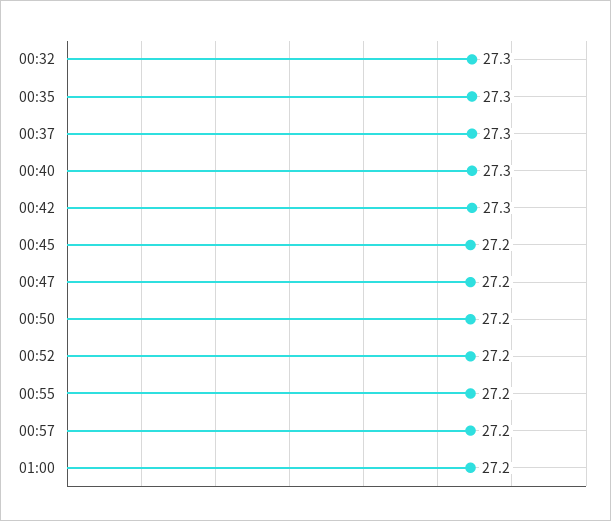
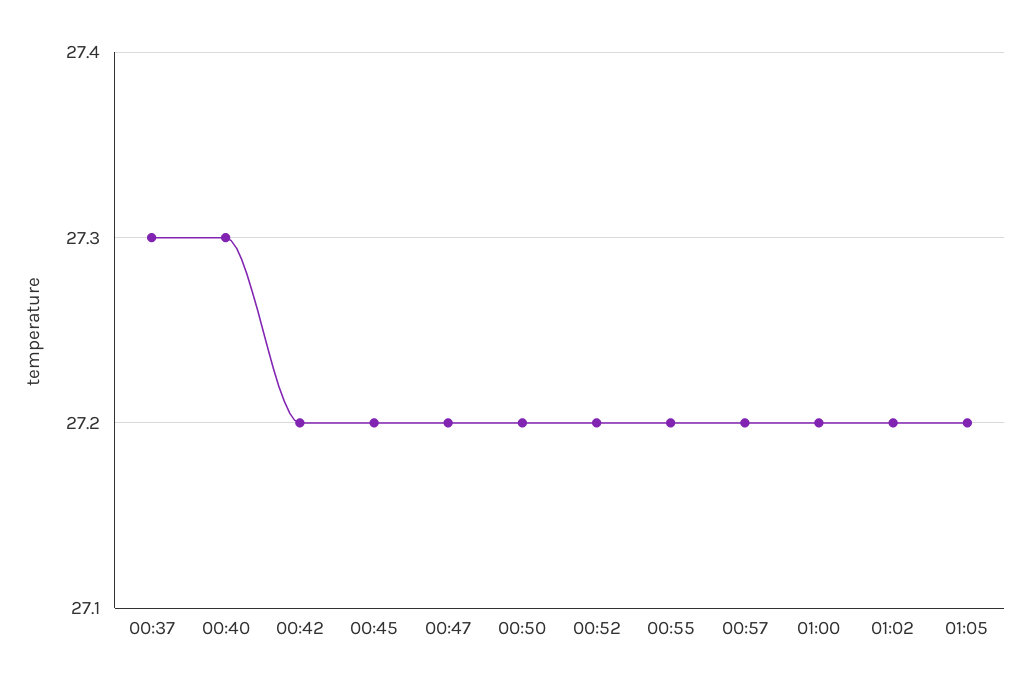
00:32: 27.3 -> none
00:35: 27.3 -> none
00:42: 27.3 -> 27.2
01:02: none -> 27.2
01:05: none -> 27.2

